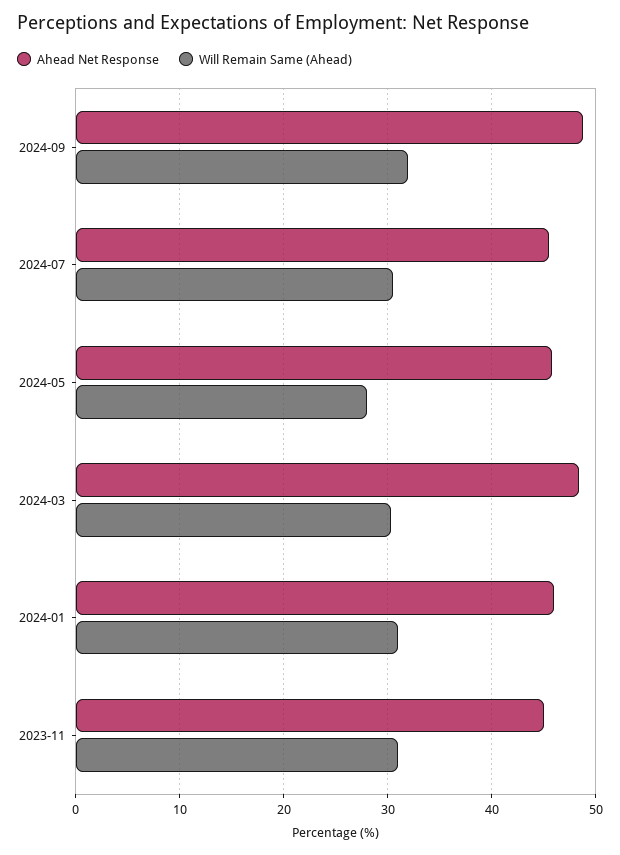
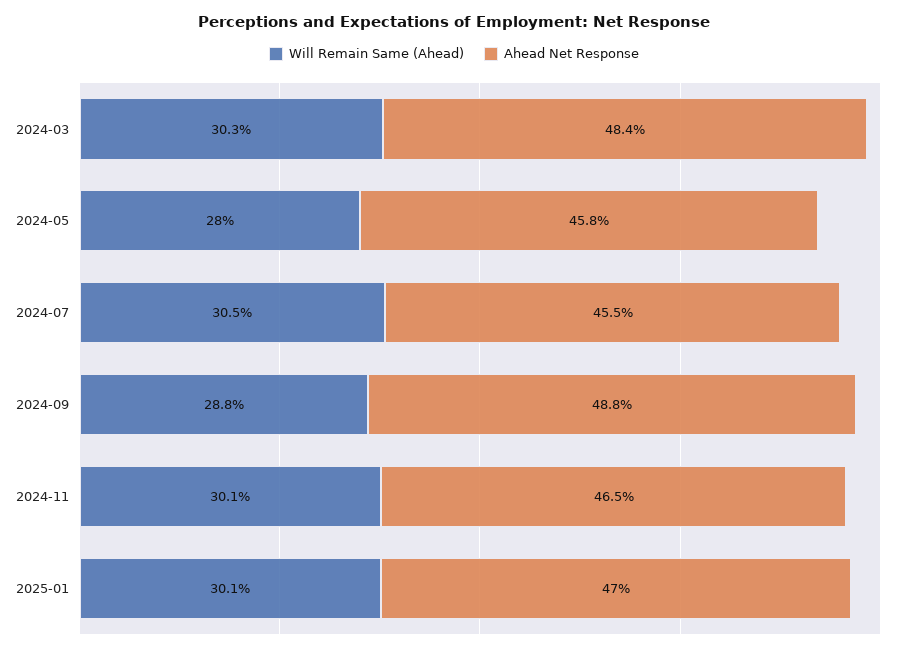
Will Remain Same (Ahead), 2024-09: 32 -> 28.8
Ahead Net Response, 2024-01: 46 -> none
Will Remain Same (Ahead), 2024-01: 31 -> none
Ahead Net Response, 2023-11: 45 -> none
Will Remain Same (Ahead), 2023-11: 31 -> none
Will Remain Same (Ahead), 2024-11: none -> 30.1
Ahead Net Response, 2024-11: none -> 46.5
Will Remain Same (Ahead), 2025-01: none -> 30.1
Ahead Net Response, 2025-01: none -> 47

